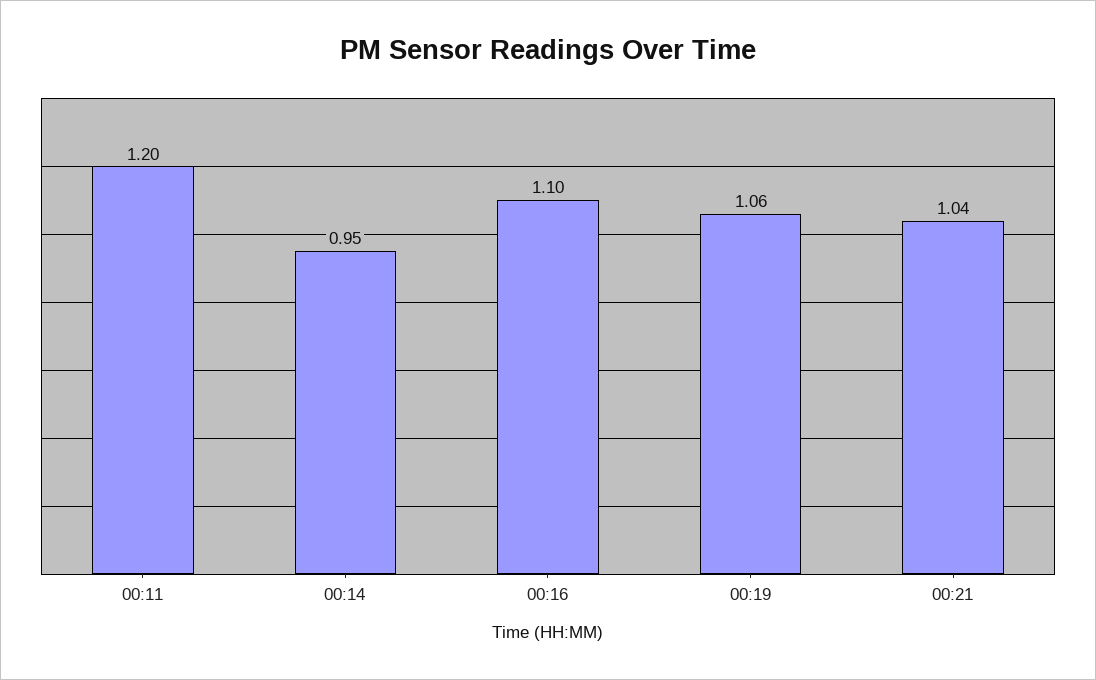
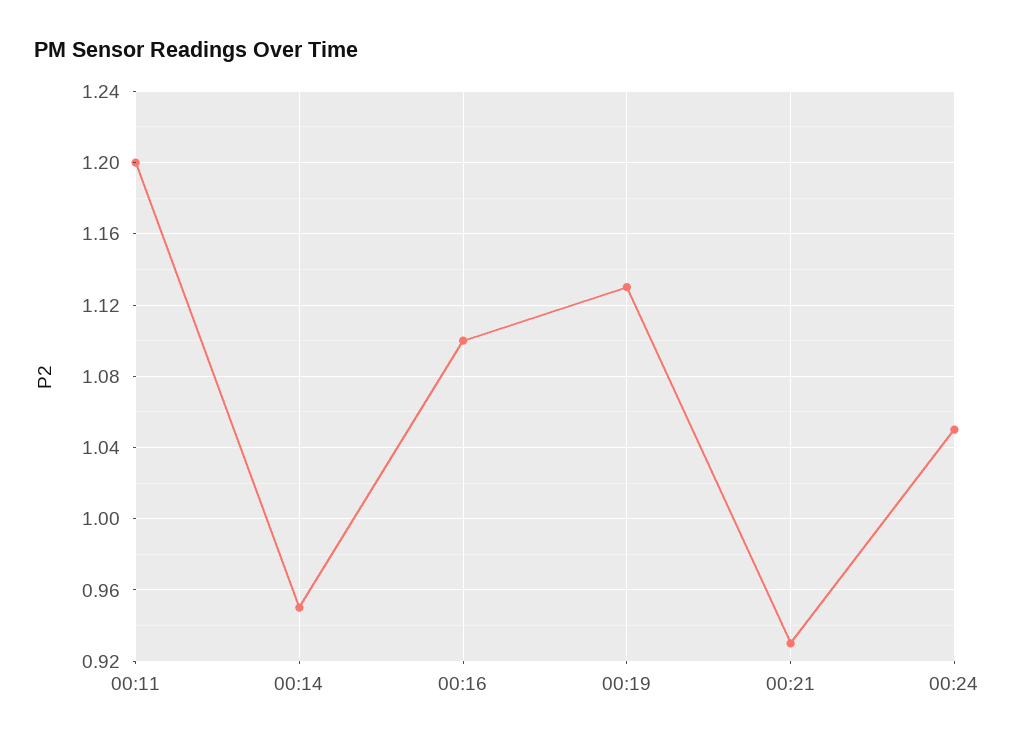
00:19: 1.06 -> 1.13
00:21: 1.04 -> 0.93
00:24: none -> 1.05

